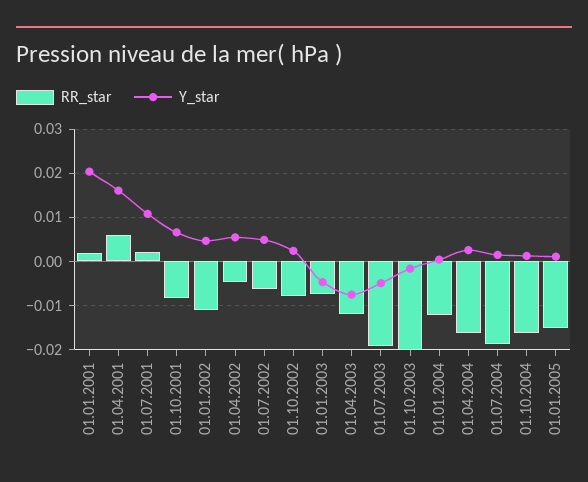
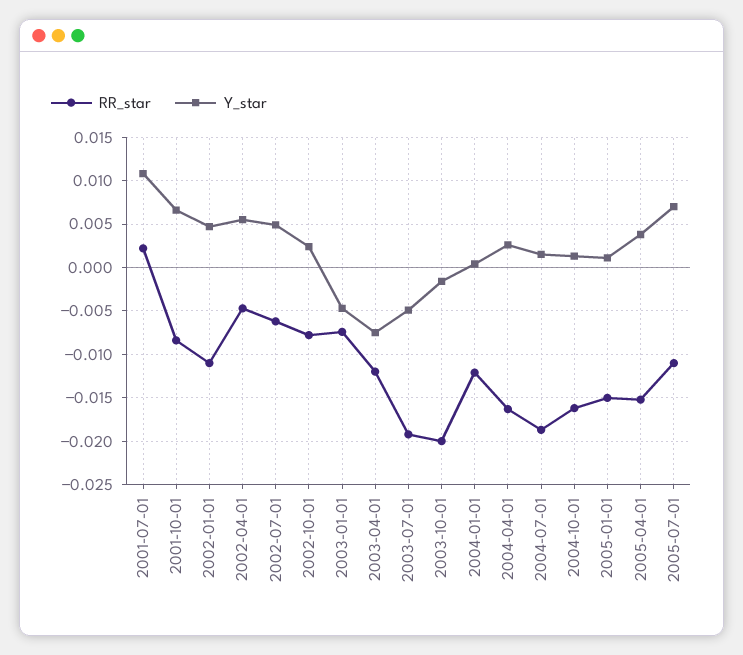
RR_star, 01.01.2001: 0.002 -> none
Y_star, 01.01.2001: 0.02 -> none
RR_star, 01.04.2001: 0.006 -> none
Y_star, 01.04.2001: 0.016 -> none
RR_star, 2005-04-01: none -> -0.015
Y_star, 2005-04-01: none -> 0.004
RR_star, 2005-07-01: none -> -0.011
Y_star, 2005-07-01: none -> 0.007

